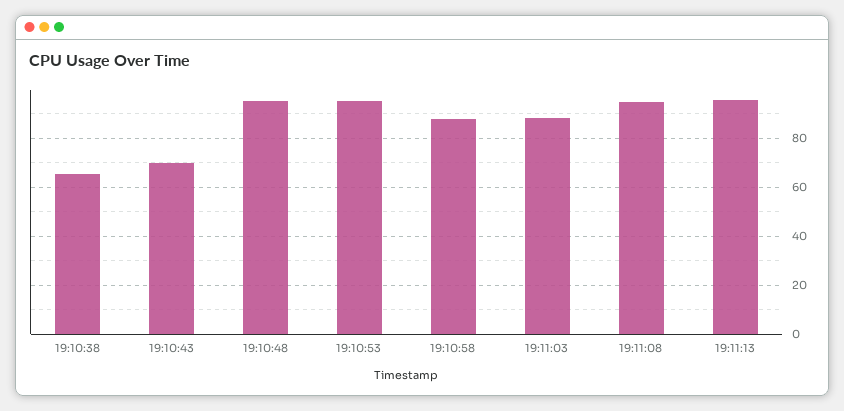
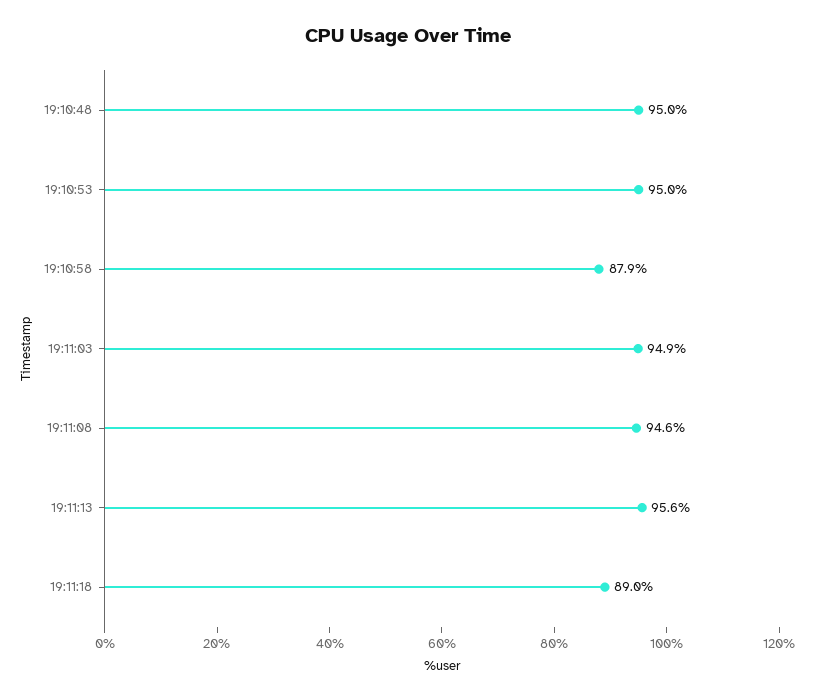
19:10:38: 65 -> none
19:10:43: 70 -> none
19:11:03: 87.5 -> 94.9
19:11:18: none -> 89

